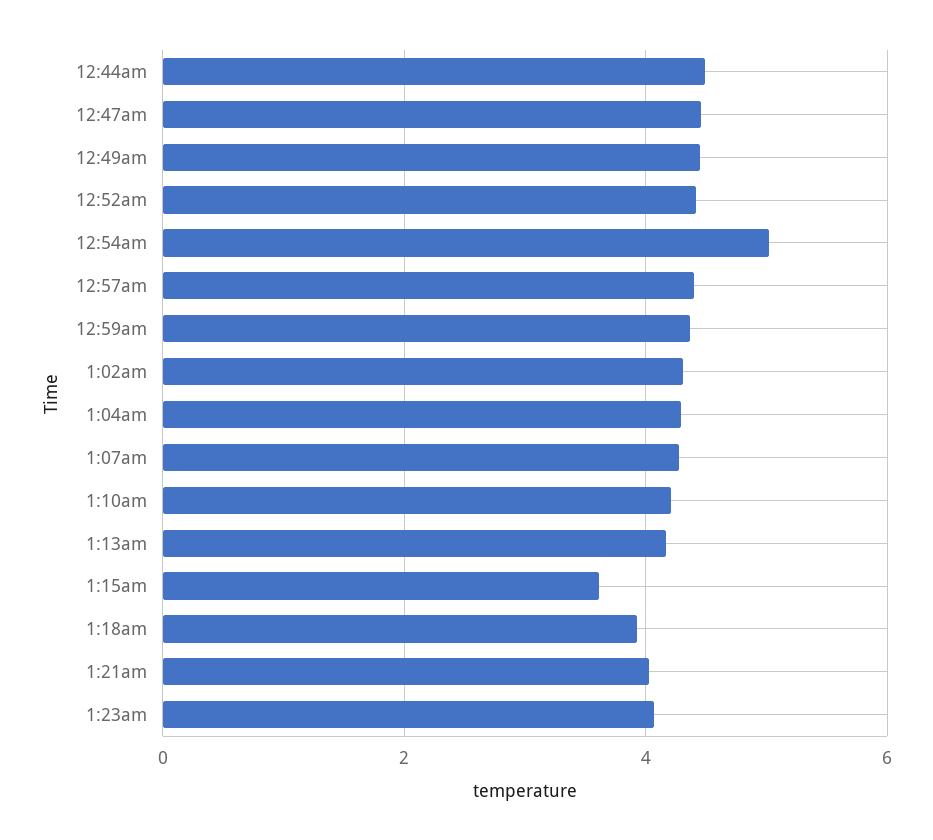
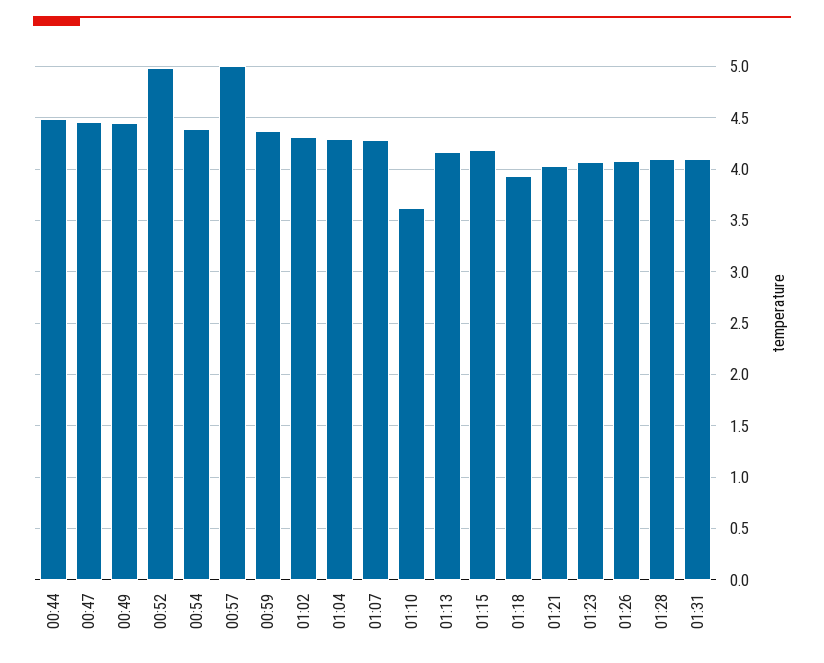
12:52am: 4.4 -> 5
12:54am: 5 -> 4.4
12:57am: 4.4 -> 5
1:10am: 4.2 -> 3.6
1:15am: 3.6 -> 4.2
01:26: none -> 4.1
01:28: none -> 4.1
01:31: none -> 4.1

